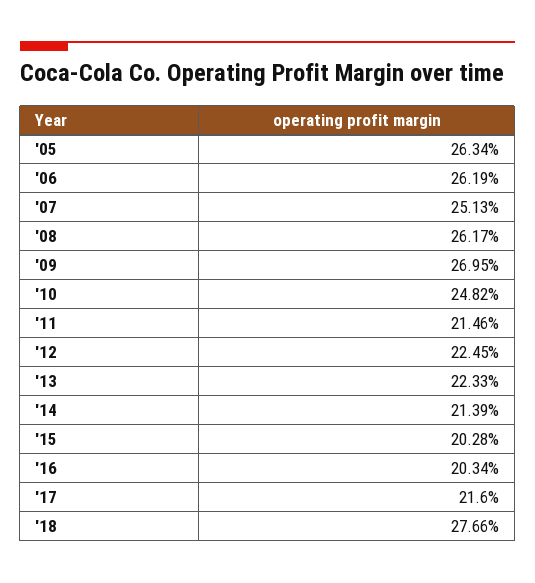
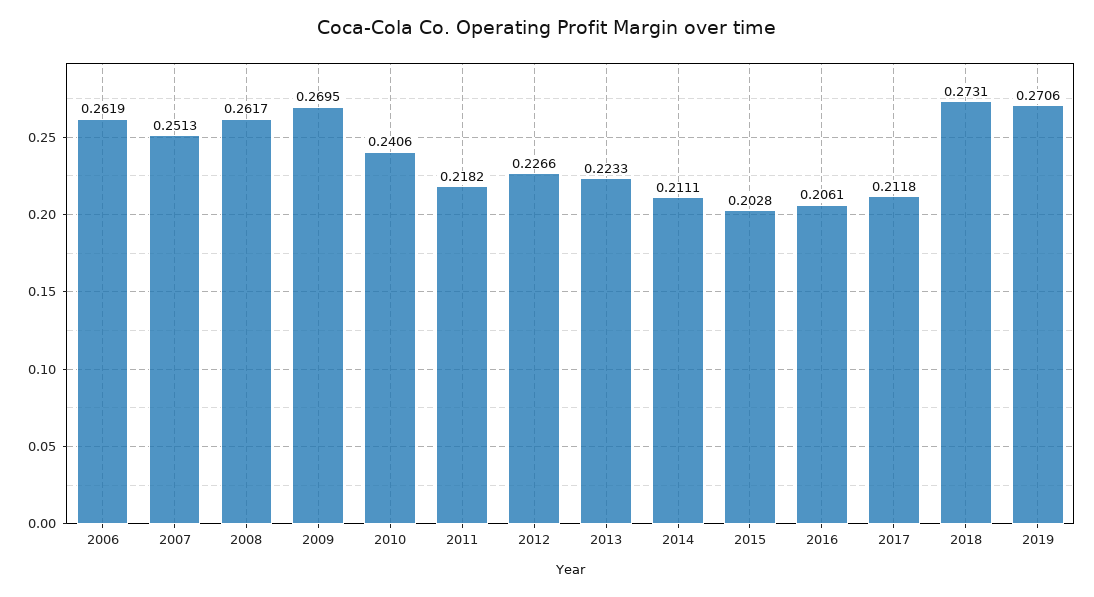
'05: 0.2634 -> none
'10: 0.2482 -> 0.2406
'11: 0.2146 -> 0.2182
'12: 0.2245 -> 0.2266
'14: 0.2139 -> 0.2111
'16: 0.2034 -> 0.2061
'17: 0.216 -> 0.2118
'18: 0.2766 -> 0.2731
2019: none -> 0.2706

